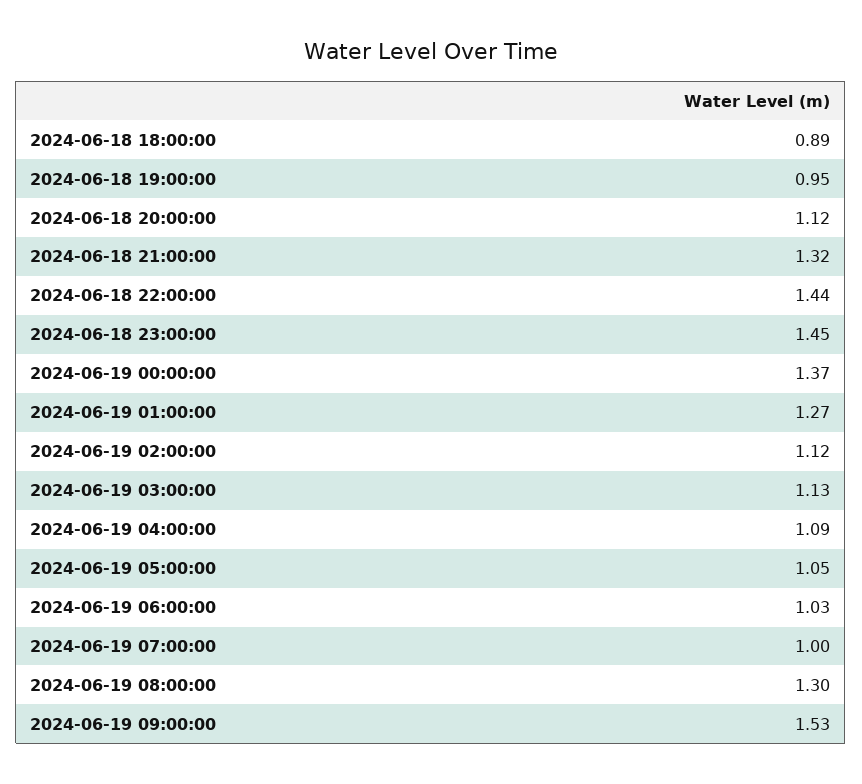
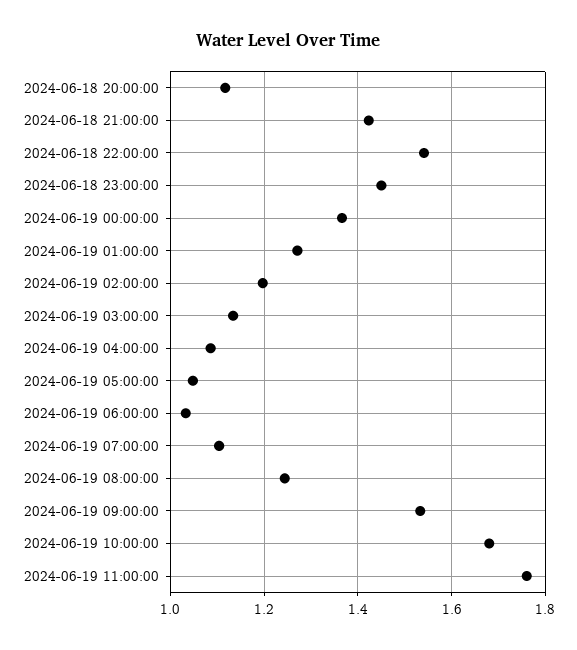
2024-06-18 18:00:00: 0.89 -> none
2024-06-18 19:00:00: 0.95 -> none
2024-06-18 21:00:00: 1.32 -> 1.42
2024-06-18 22:00:00: 1.44 -> 1.54
2024-06-19 02:00:00: 1.12 -> 1.2
2024-06-19 07:00:00: 1 -> 1.1
2024-06-19 08:00:00: 1.3 -> 1.24
2024-06-19 10:00:00: none -> 1.68
2024-06-19 11:00:00: none -> 1.76

